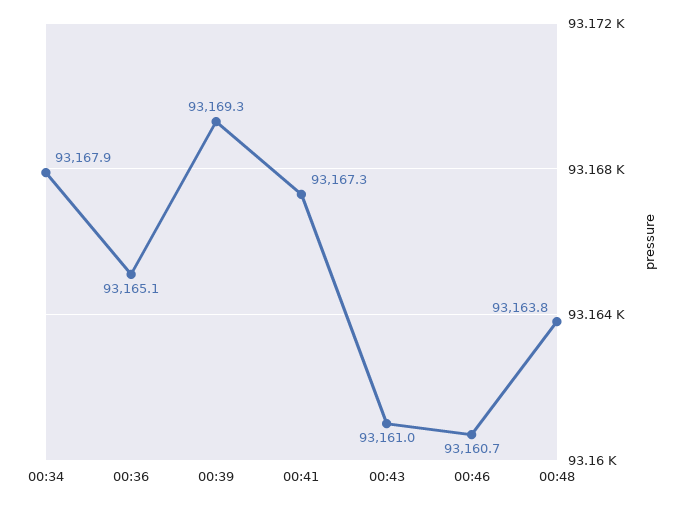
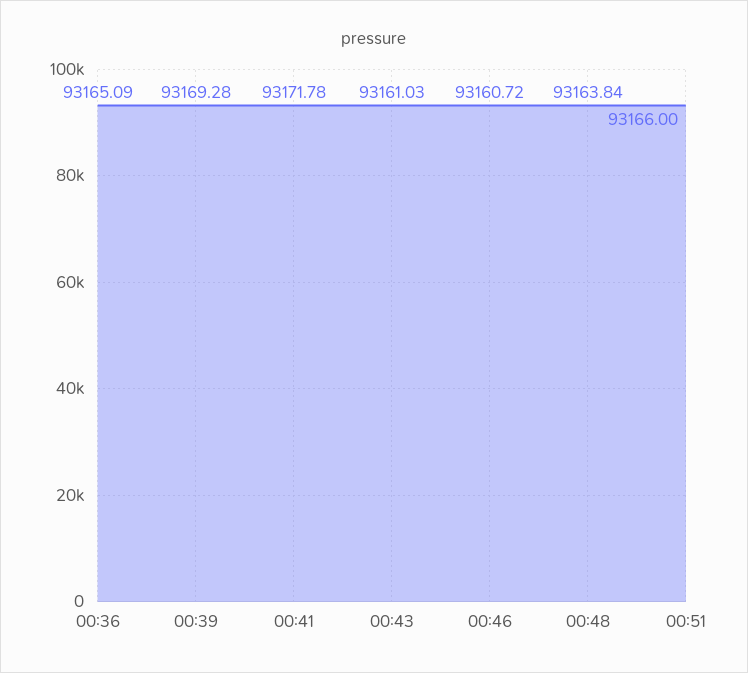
00:34: 93167.9 -> none
00:41: 93167.3 -> 93171.78
00:51: none -> 93166

